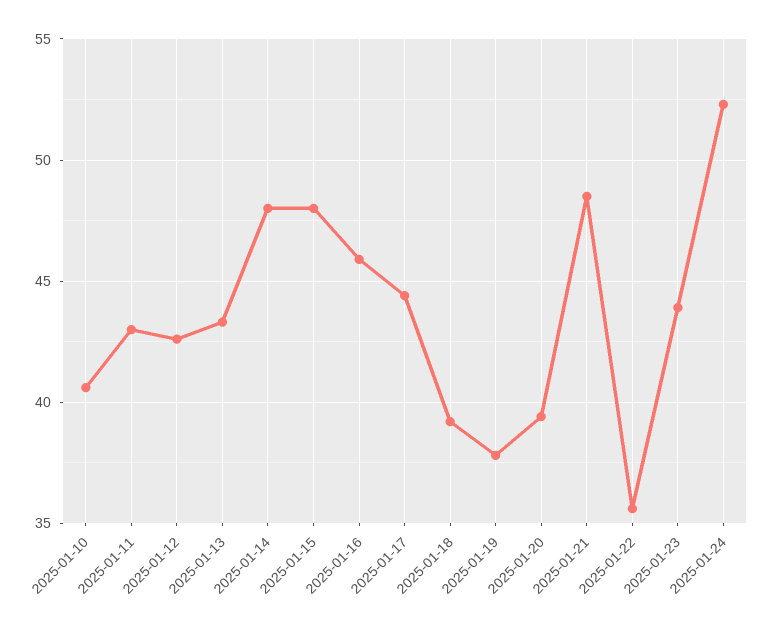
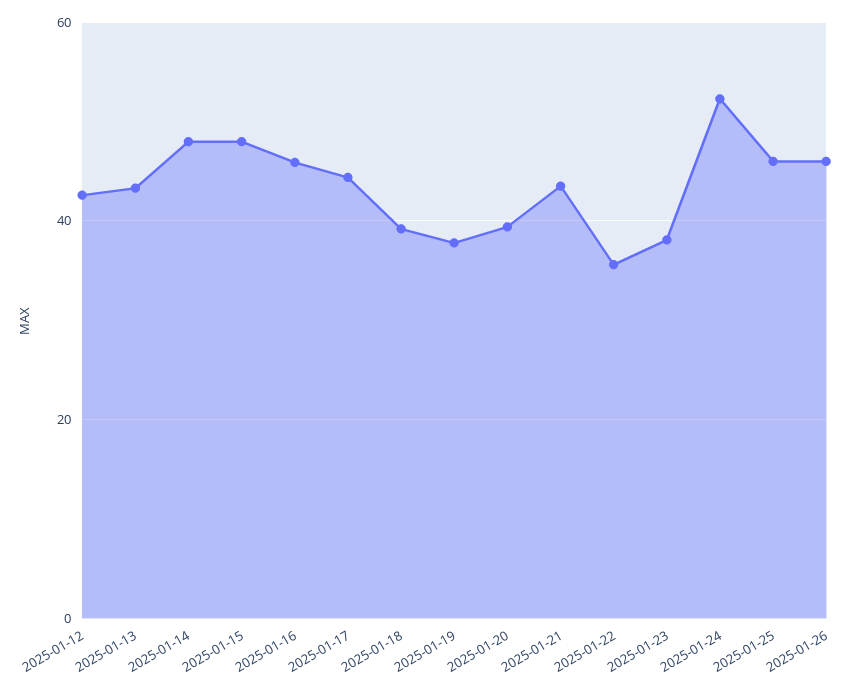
2025-01-10: 40.5 -> none
2025-01-11: 43 -> none
2025-01-21: 48.5 -> 44
2025-01-23: 44 -> 38
2025-01-25: none -> 46
2025-01-26: none -> 46

